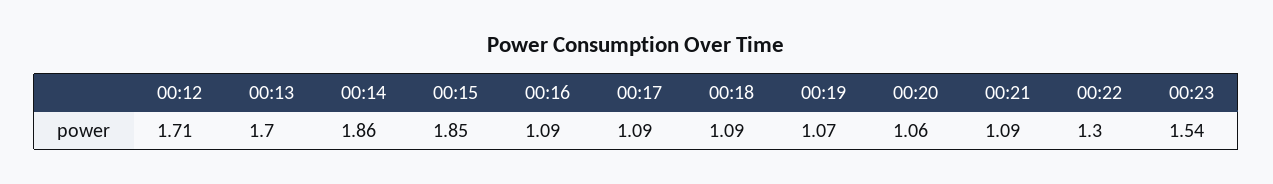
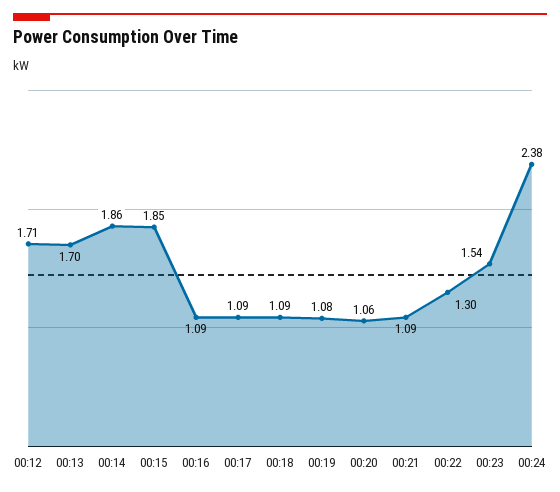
00:19: 1.07 -> 1.08
00:24: none -> 2.38

